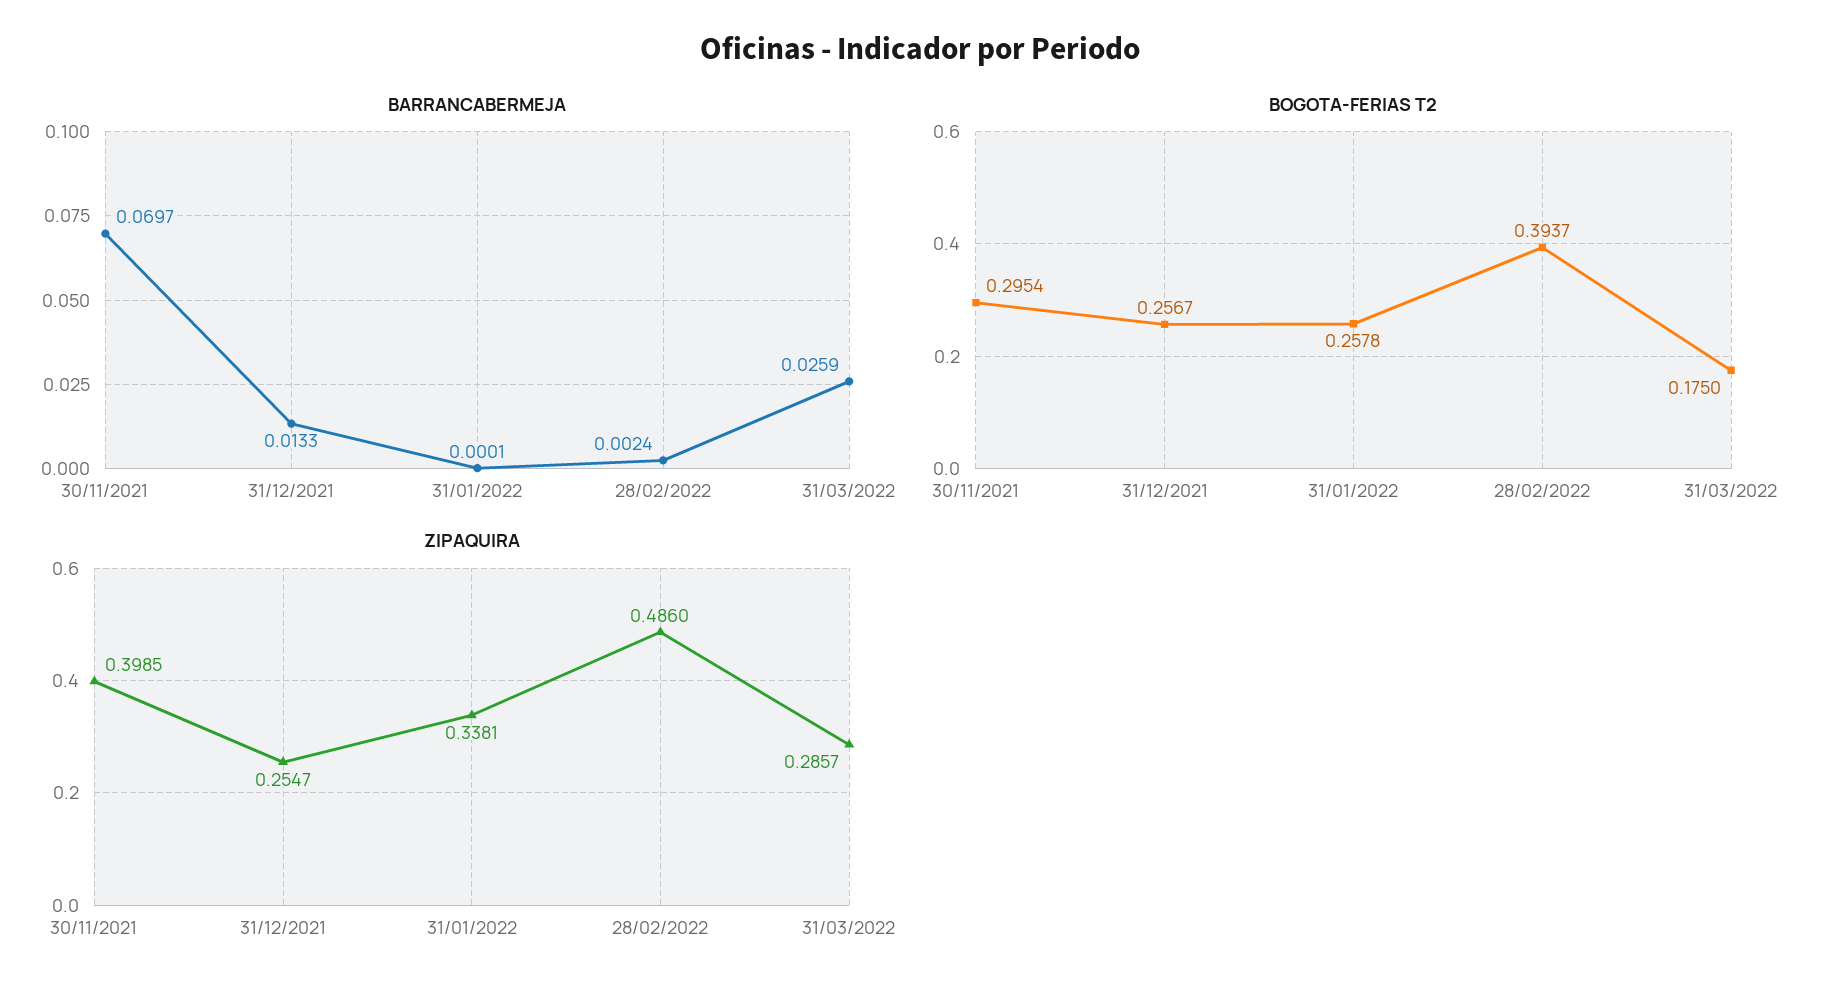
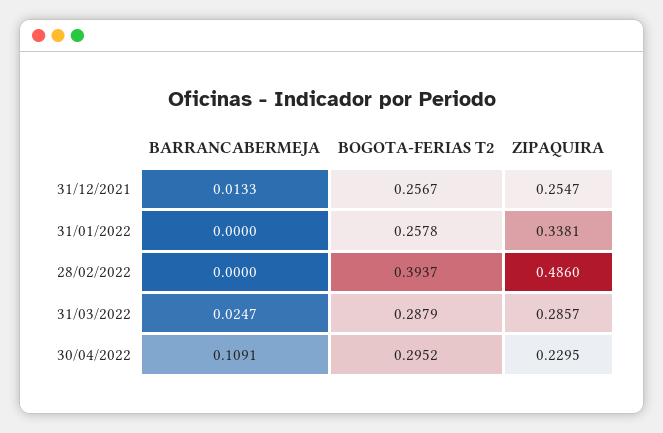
BARRANCABERMEJA, 30/11/2021: 0.0697 -> none
BARRANCABERMEJA, 31/01/2022: 0.0001 -> 0
BARRANCABERMEJA, 28/02/2022: 0.0024 -> 0
BARRANCABERMEJA, 31/03/2022: 0.0259 -> 0.0247
BOGOTA-FERIAS T2, 30/11/2021: 0.2954 -> none
BOGOTA-FERIAS T2, 31/03/2022: 0.175 -> 0.2879
ZIPAQUIRA, 30/11/2021: 0.3985 -> none
BARRANCABERMEJA, 30/04/2022: none -> 0.1091
BOGOTA-FERIAS T2, 30/04/2022: none -> 0.2952
ZIPAQUIRA, 30/04/2022: none -> 0.2295

